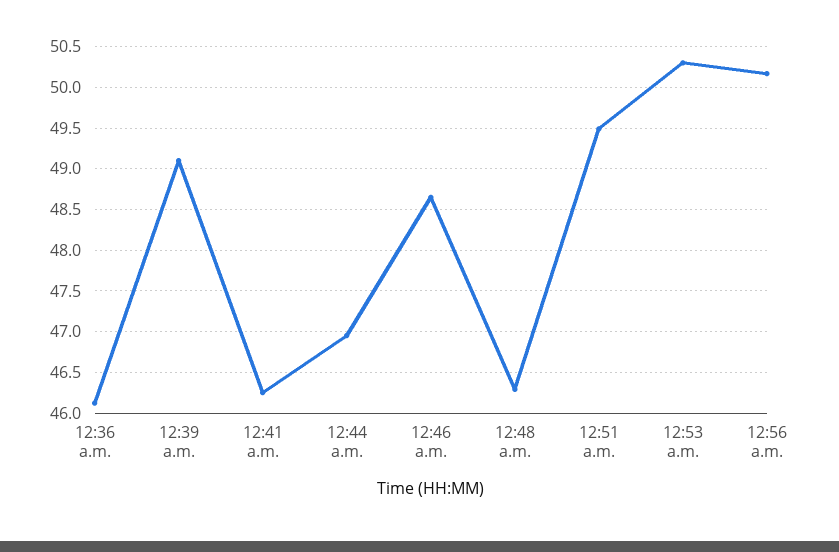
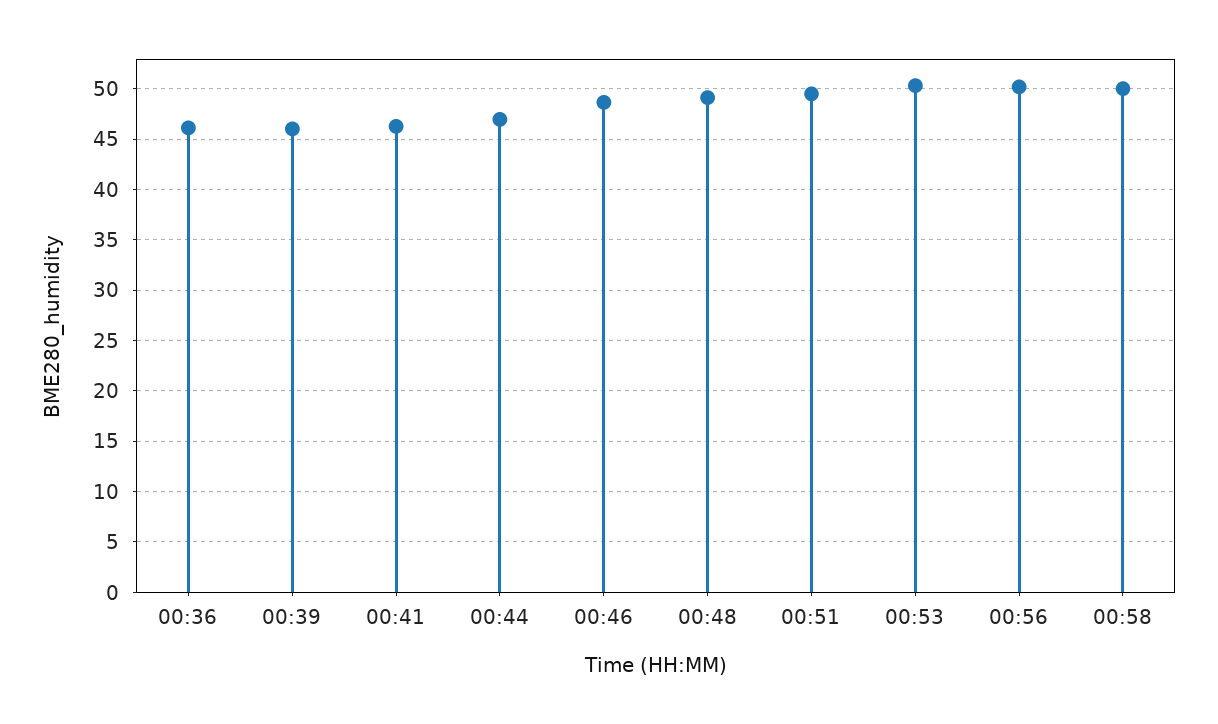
12:39 a.m.: 49.1 -> 46
12:48 a.m.: 46.3 -> 49
00:58: none -> 50

